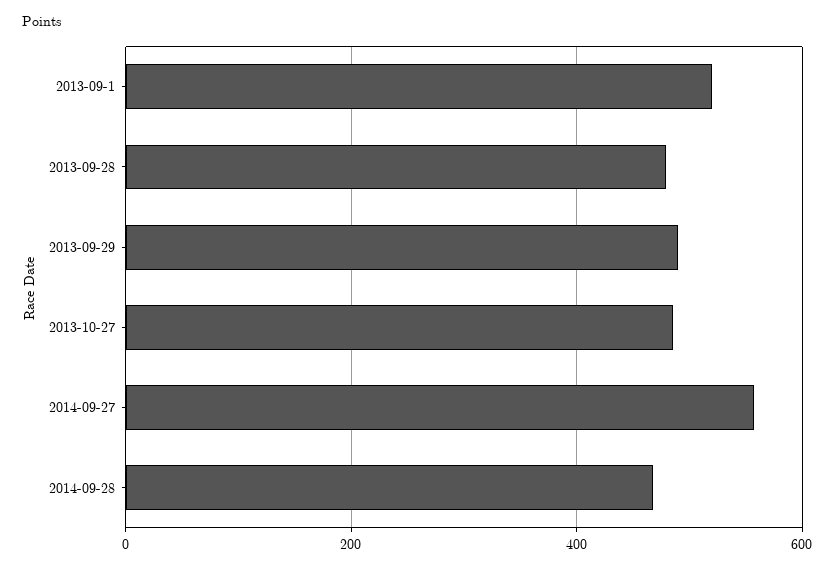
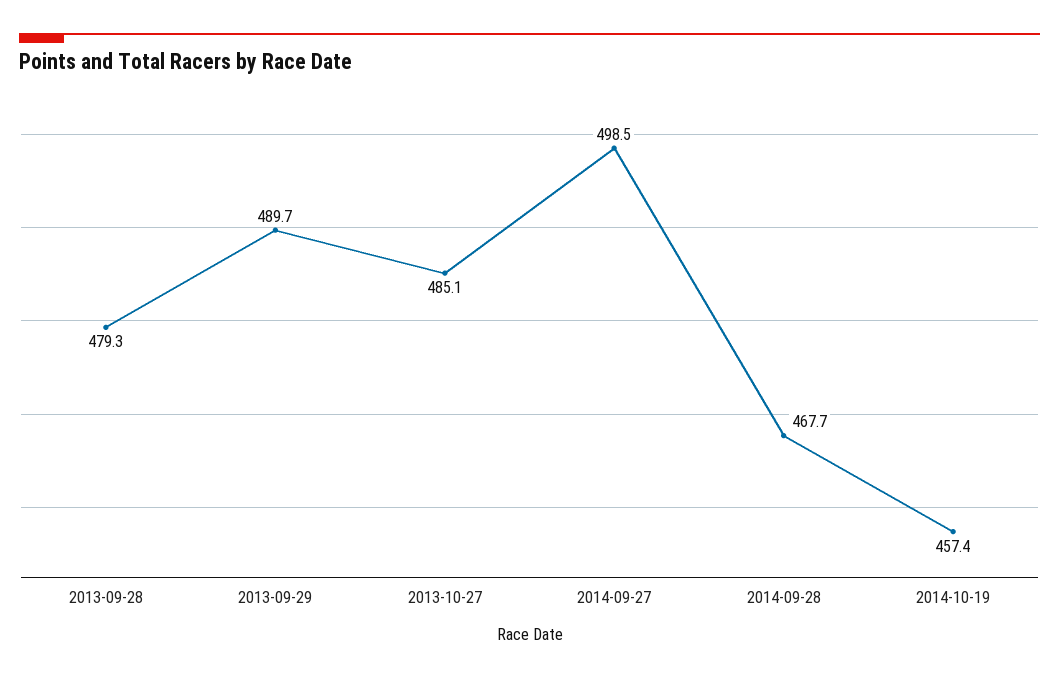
2013-09-1: 520 -> none
2014-09-27: 560 -> 498.5
2014-10-19: none -> 457.4

